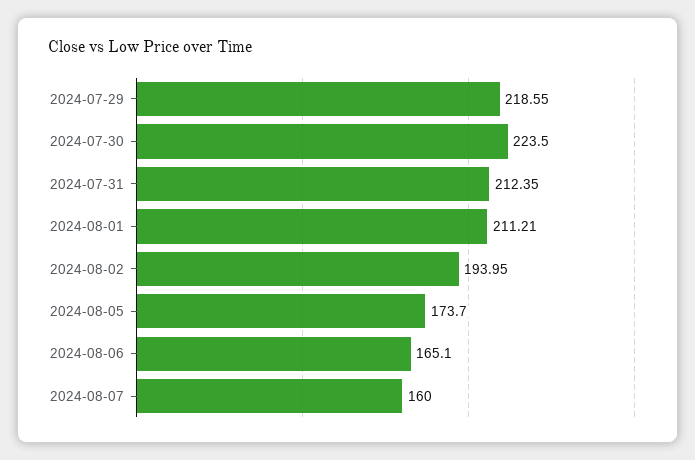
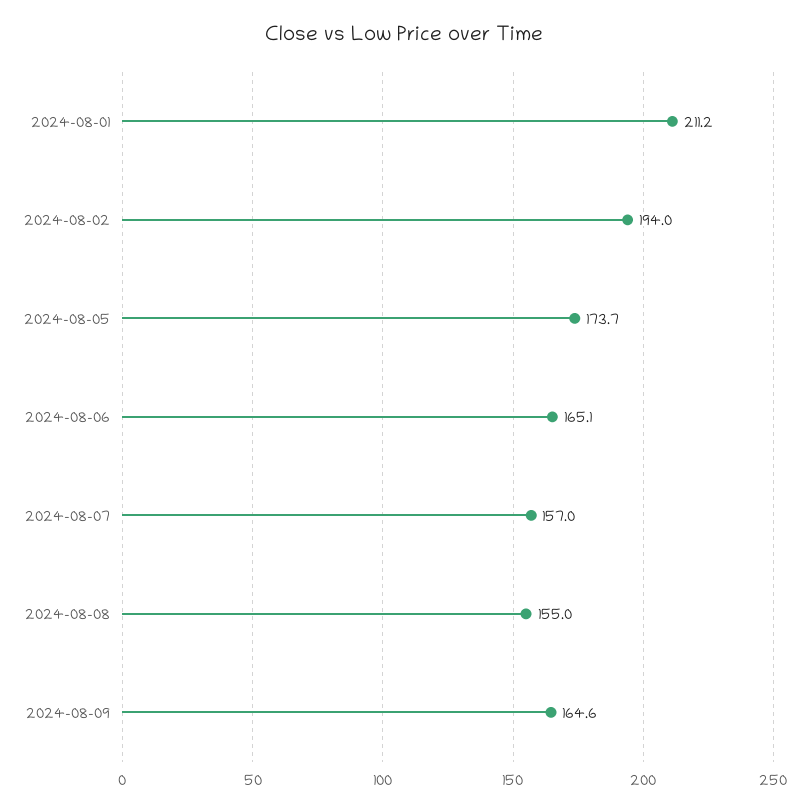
2024-07-29: 218.55 -> none
2024-07-30: 223.5 -> none
2024-07-31: 212.35 -> none
2024-08-07: 160 -> 157
2024-08-08: none -> 155
2024-08-09: none -> 164.6

